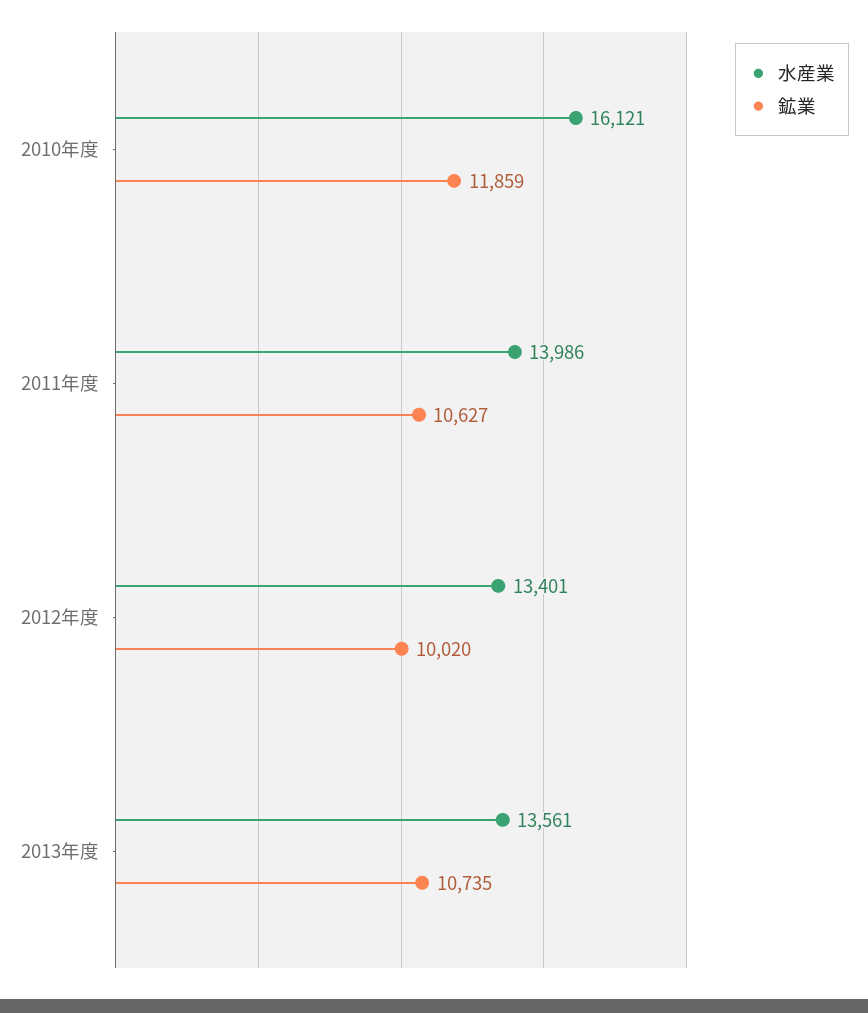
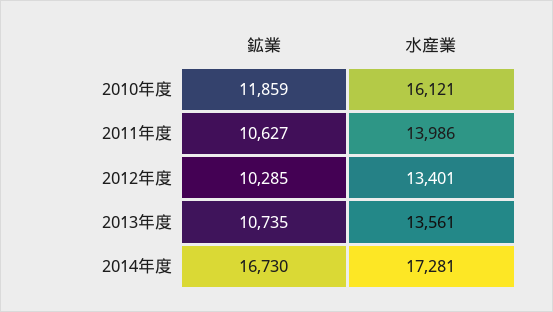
鉱業, 2012年度: 10020 -> 10285
鉱業, 2014年度: none -> 16730
水産業, 2014年度: none -> 17281

